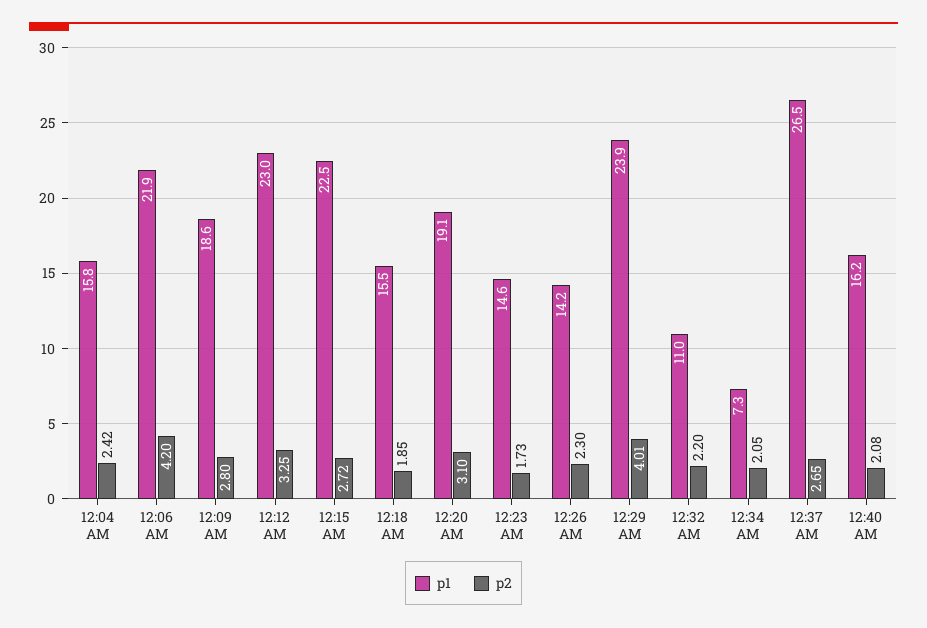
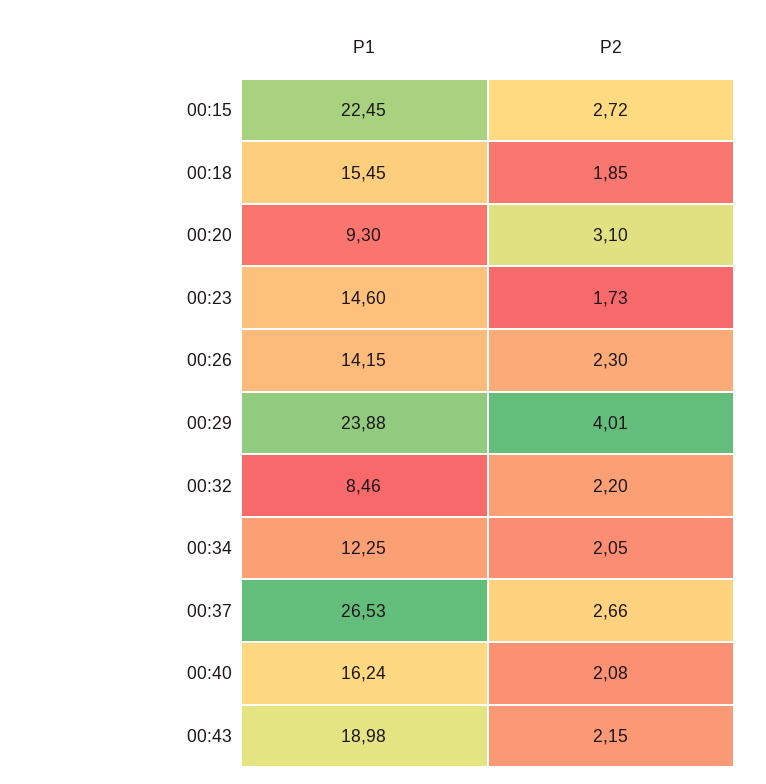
p1, 12:04 AM: 15.8 -> none
p2, 12:04 AM: 2.42 -> none
p1, 12:06 AM: 21.9 -> none
p2, 12:06 AM: 4.2 -> none
p1, 12:09 AM: 18.6 -> none
p2, 12:09 AM: 2.8 -> none
p1, 12:12 AM: 23 -> none
p2, 12:12 AM: 3.25 -> none
p1, 12:20 AM: 19.1 -> 9.3
p1, 12:32 AM: 11 -> 8.46
p1, 12:34 AM: 7.3 -> 12.25
p2, 12:37 AM: 2.65 -> 2.66
p1, 00:43: none -> 18.98
p2, 00:43: none -> 2.15

